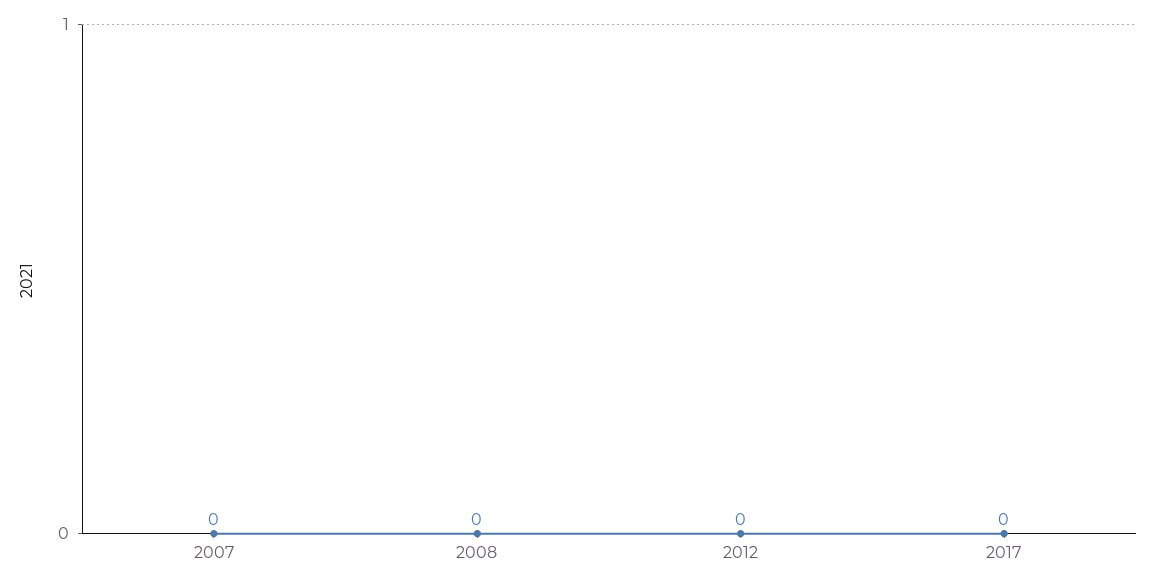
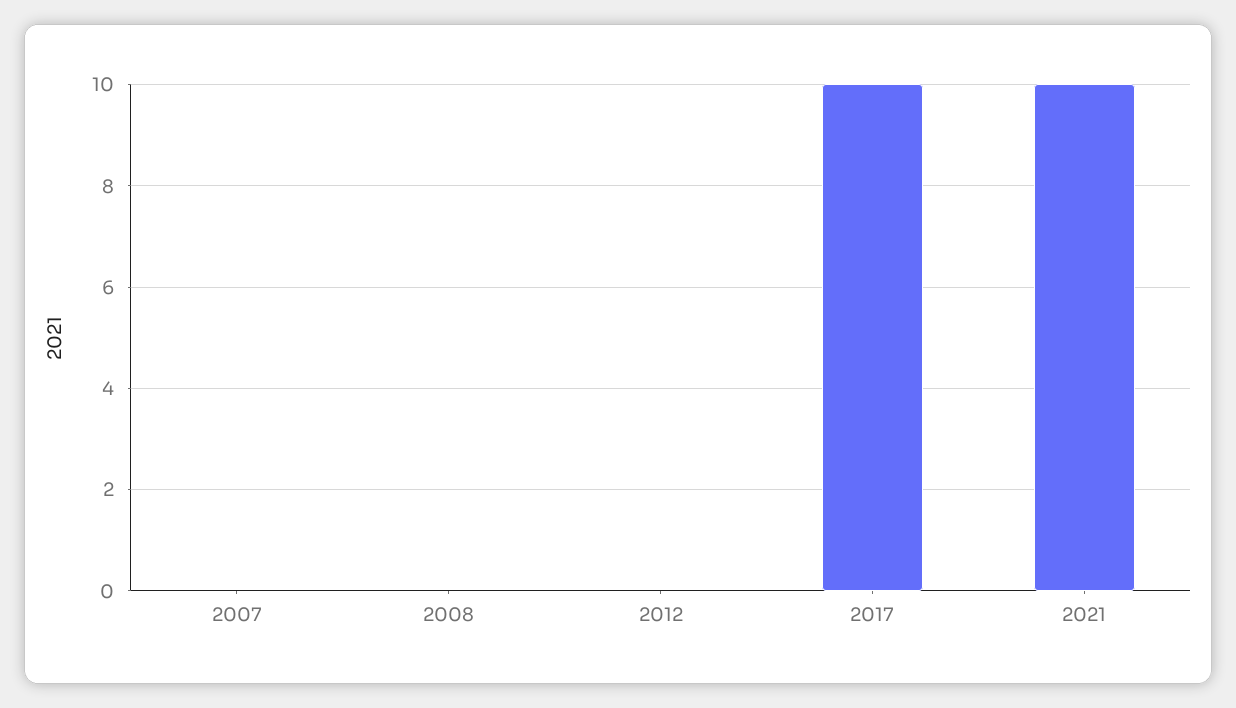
2017: 0 -> 10
2021: none -> 10

